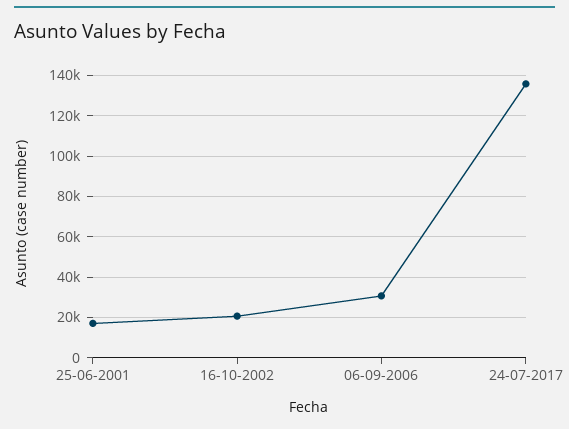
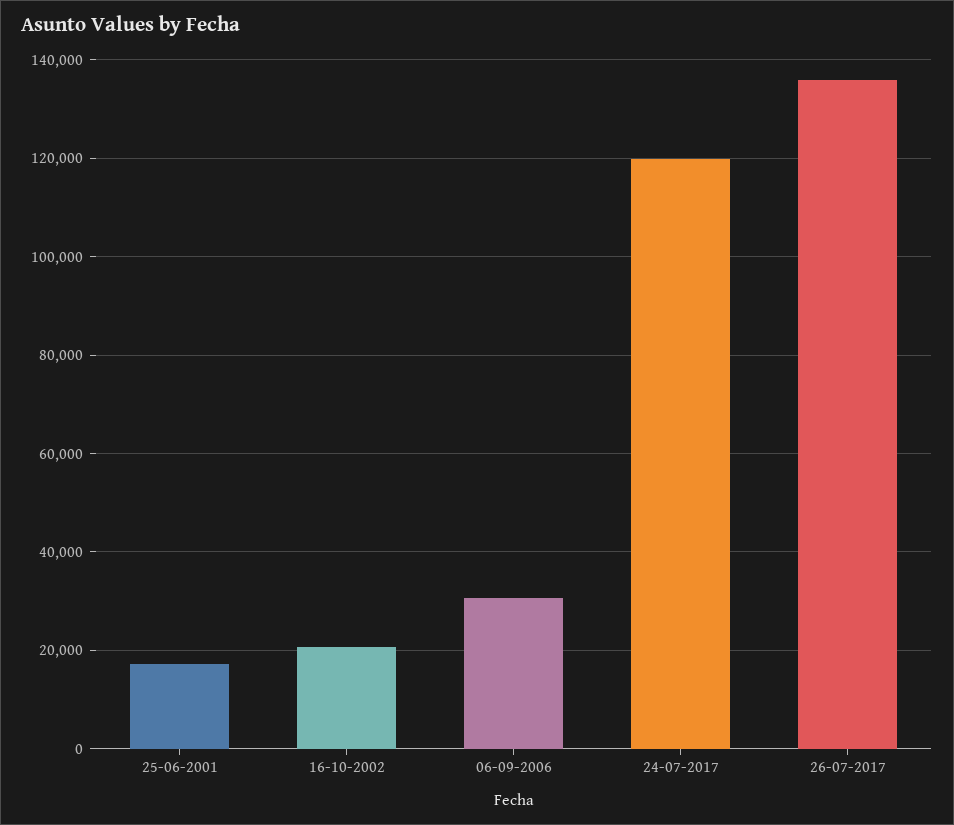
24-07-2017: 135000 -> 120000
26-07-2017: none -> 136000

